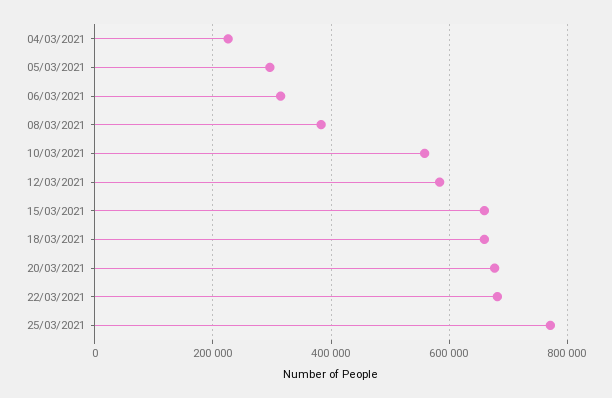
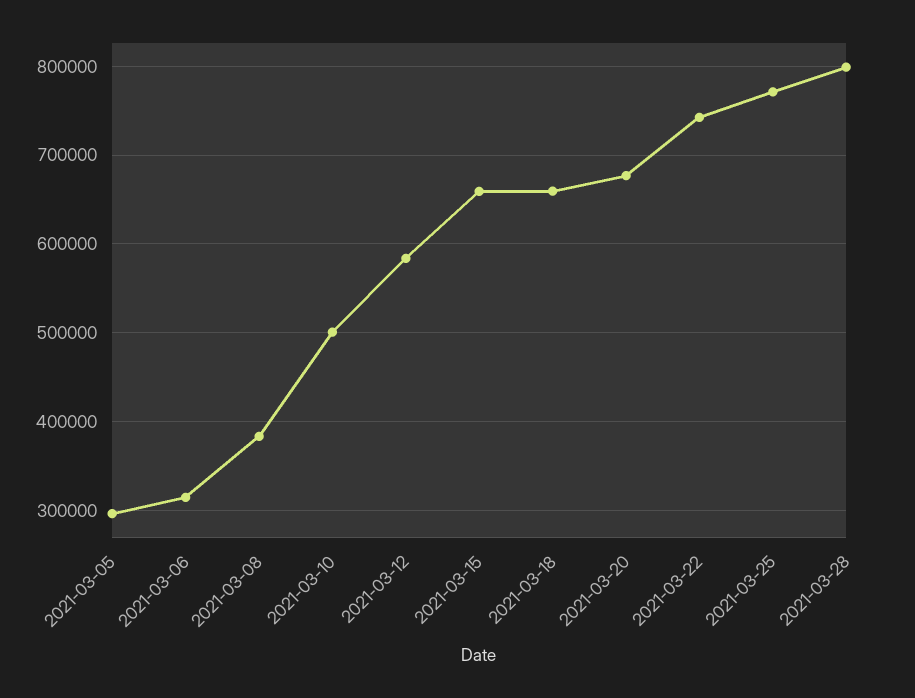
04/03/2021: 220000 -> none
10/03/2021: 560000 -> 500000
22/03/2021: 680000 -> 740000
2021-03-28: none -> 800000

